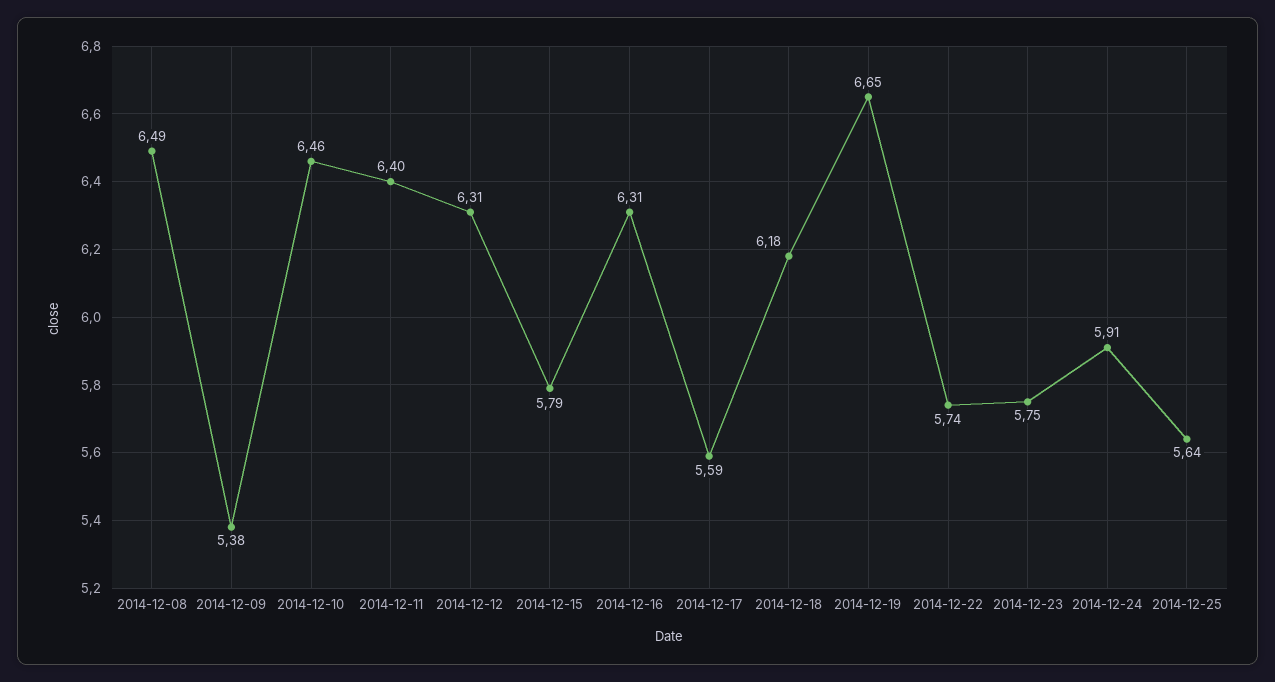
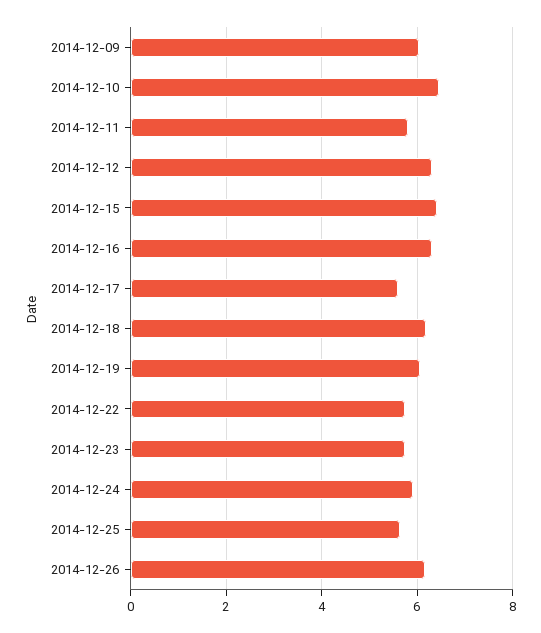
2014-12-08: 6.49 -> none
2014-12-09: 5.38 -> 6
2014-12-11: 6.4 -> 5.8
2014-12-15: 5.79 -> 6.4
2014-12-19: 6.65 -> 6
2014-12-26: none -> 6.2

